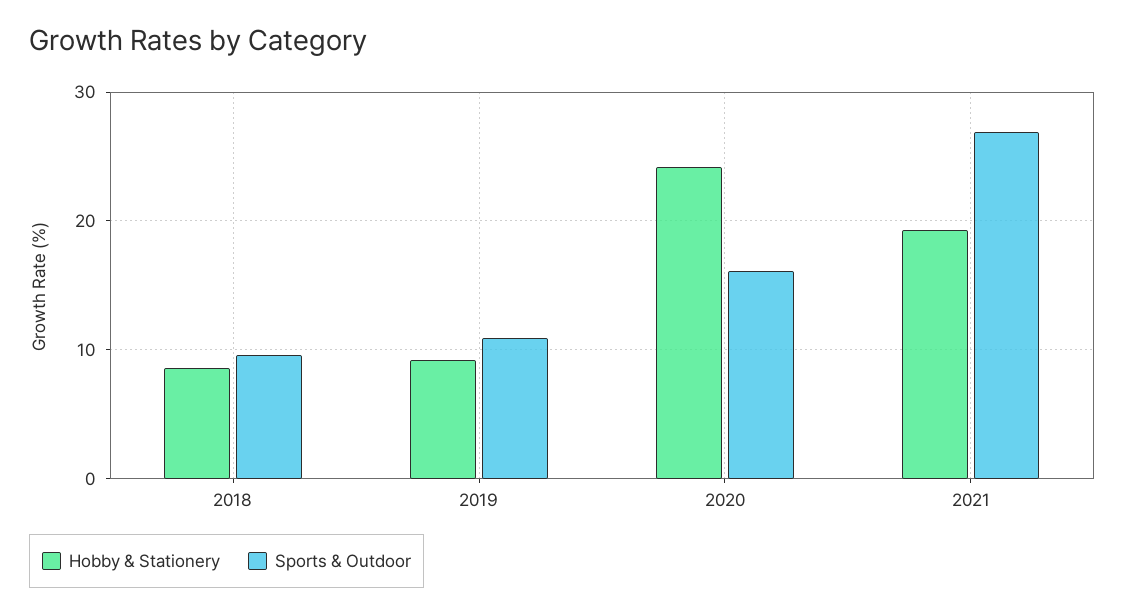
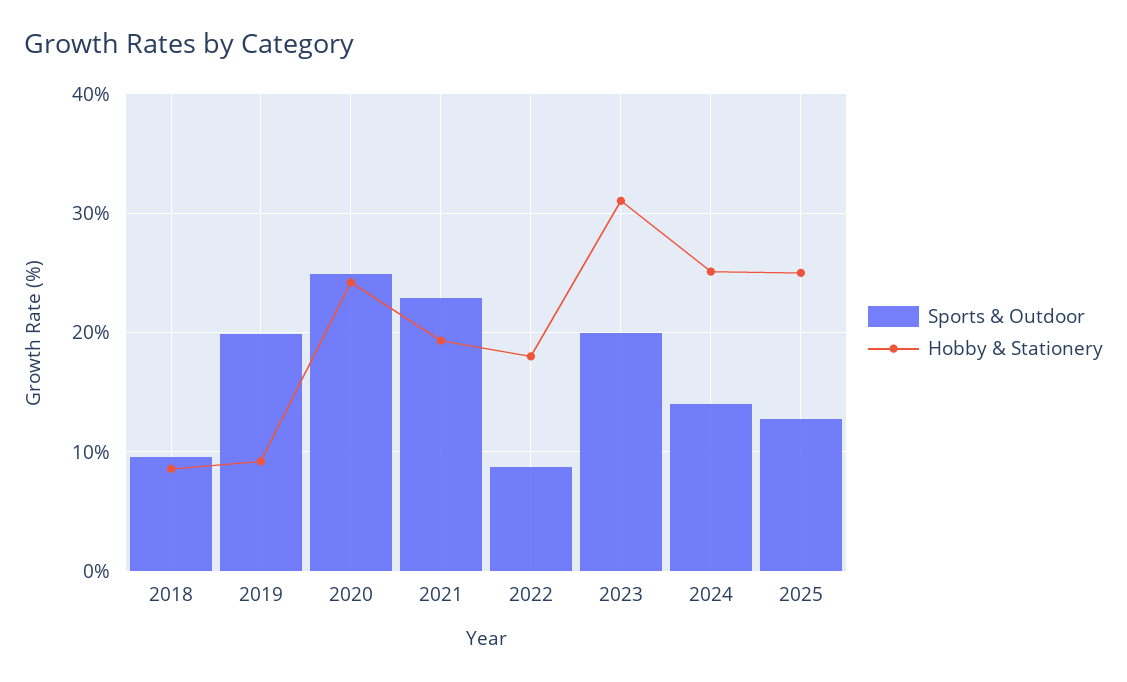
Sports & Outdoor, 2019: 11 -> 20
Sports & Outdoor, 2020: 16 -> 25
Sports & Outdoor, 2021: 27 -> 23
Sports & Outdoor, 2022: none -> 9
Hobby & Stationery, 2022: none -> 18
Sports & Outdoor, 2023: none -> 20
Hobby & Stationery, 2023: none -> 31
Sports & Outdoor, 2024: none -> 14
Hobby & Stationery, 2024: none -> 25
Sports & Outdoor, 2025: none -> 13
Hobby & Stationery, 2025: none -> 25

